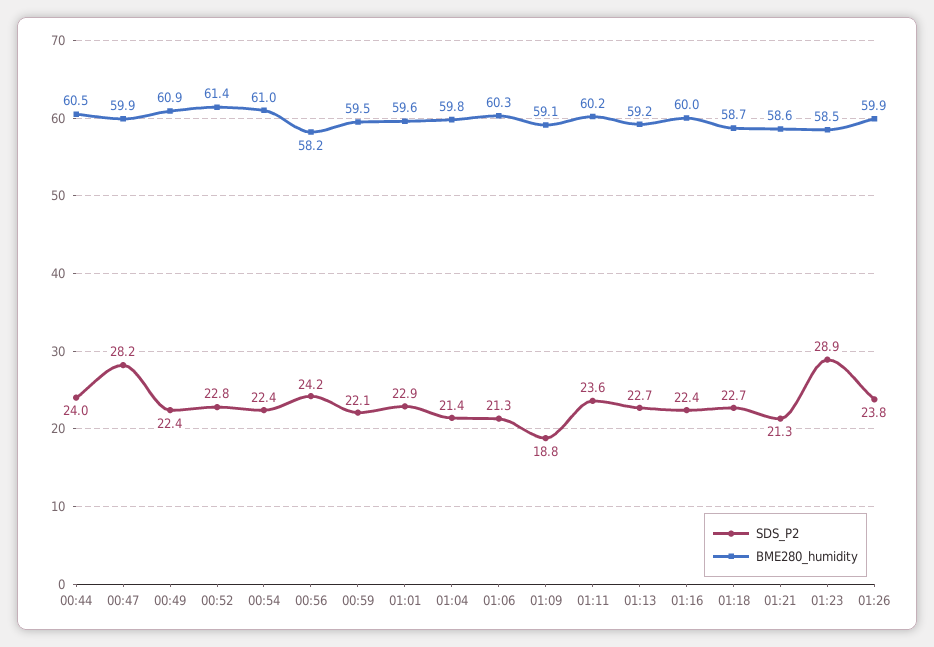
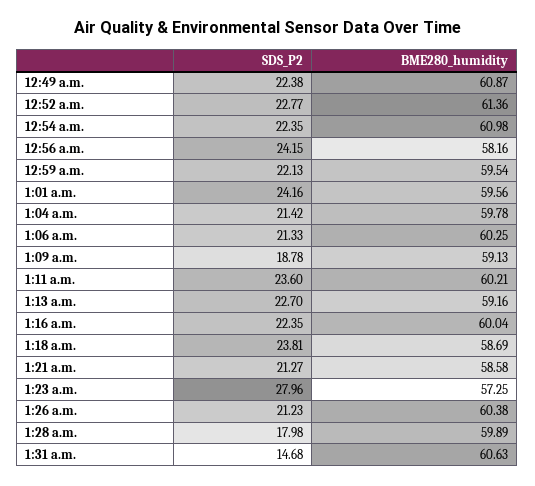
SDS_P2, 00:44: 24 -> none
BME280_humidity, 00:44: 60.5 -> none
SDS_P2, 00:47: 28.2 -> none
BME280_humidity, 00:47: 59.9 -> none
SDS_P2, 01:01: 22.9 -> 24.16
SDS_P2, 01:18: 22.7 -> 23.81
SDS_P2, 01:23: 28.9 -> 27.96
BME280_humidity, 01:23: 58.5 -> 57.25
SDS_P2, 01:26: 23.8 -> 21.23
BME280_humidity, 01:26: 59.9 -> 60.38
SDS_P2, 1:28 a.m.: none -> 17.98
BME280_humidity, 1:28 a.m.: none -> 59.89
SDS_P2, 1:31 a.m.: none -> 14.68
BME280_humidity, 1:31 a.m.: none -> 60.63

